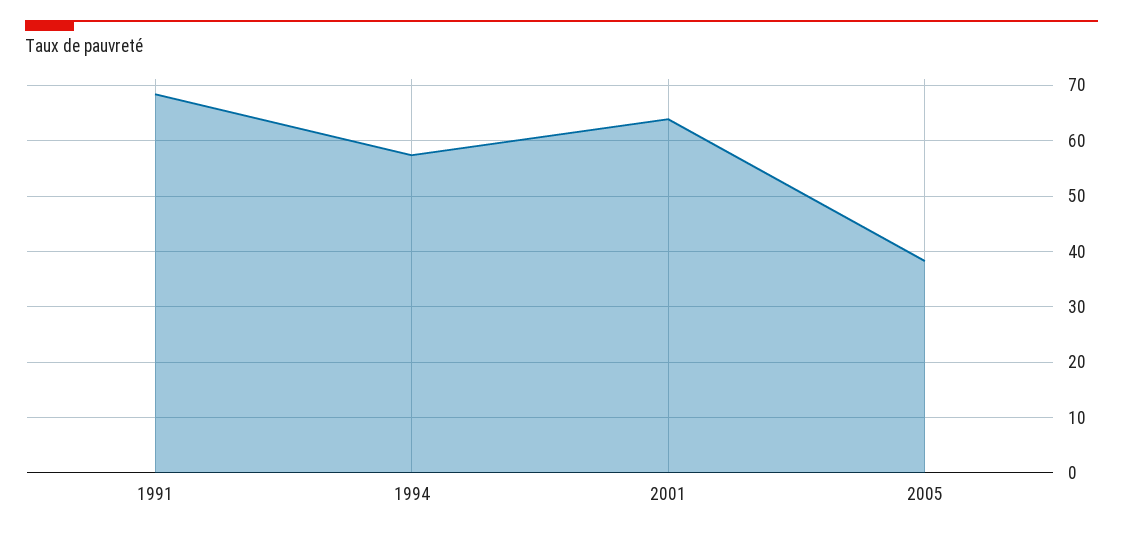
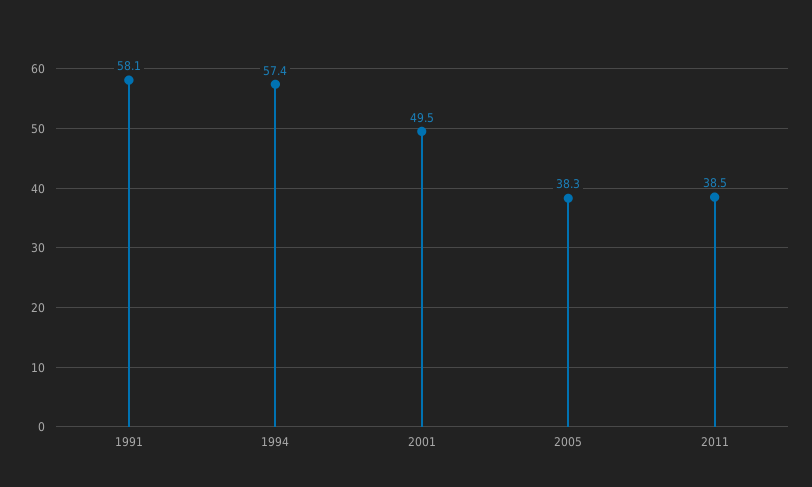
1991: 68 -> 58.1
2001: 64 -> 49.5
2011: none -> 38.5

